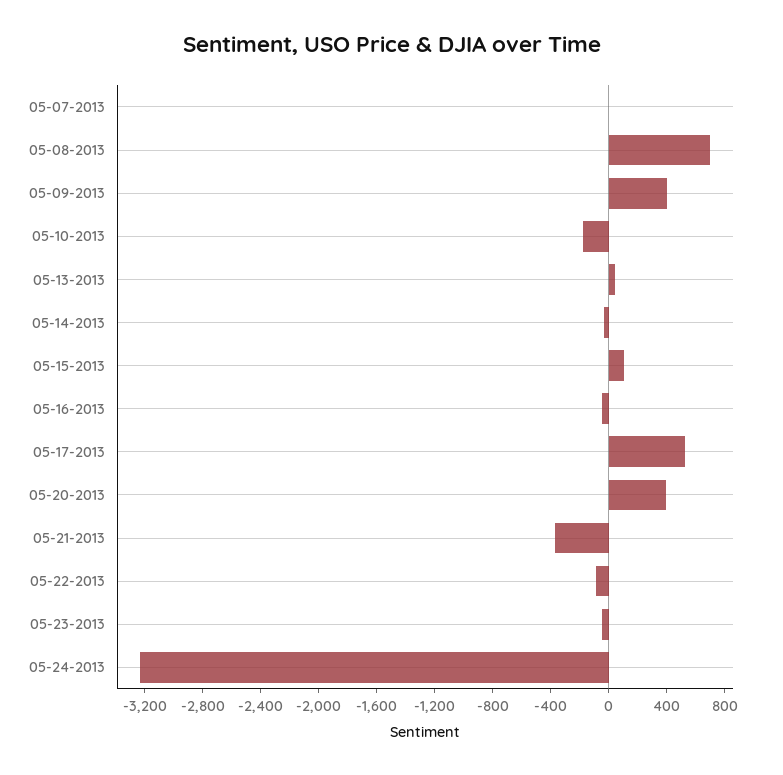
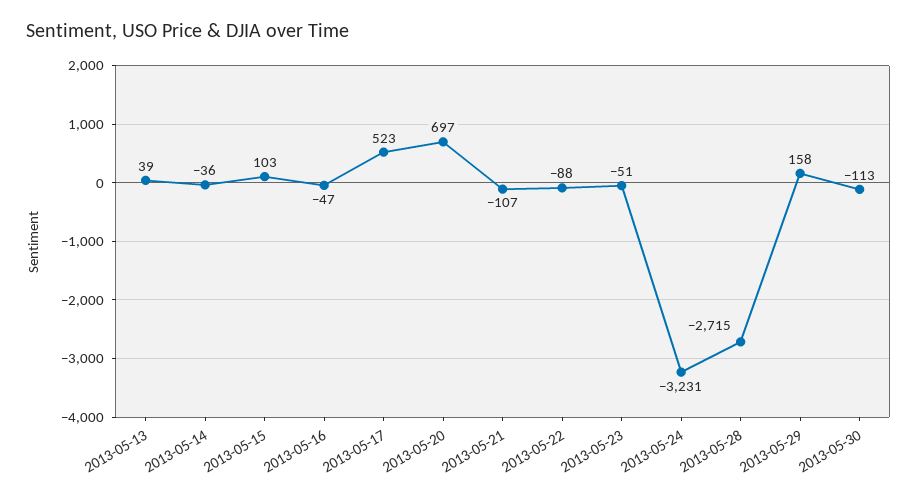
05-07-2013: 0 -> none
05-08-2013: 700 -> none
05-09-2013: 400 -> none
05-10-2013: -200 -> none
05-20-2013: 400 -> 697
05-21-2013: -400 -> -107
2013-05-28: none -> -2715
2013-05-29: none -> 158
2013-05-30: none -> -113

